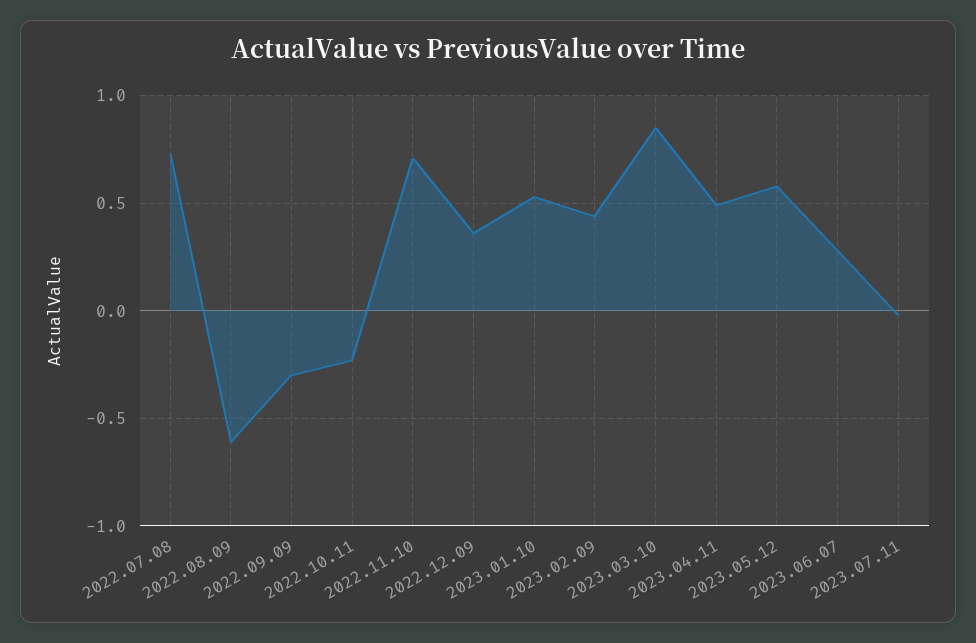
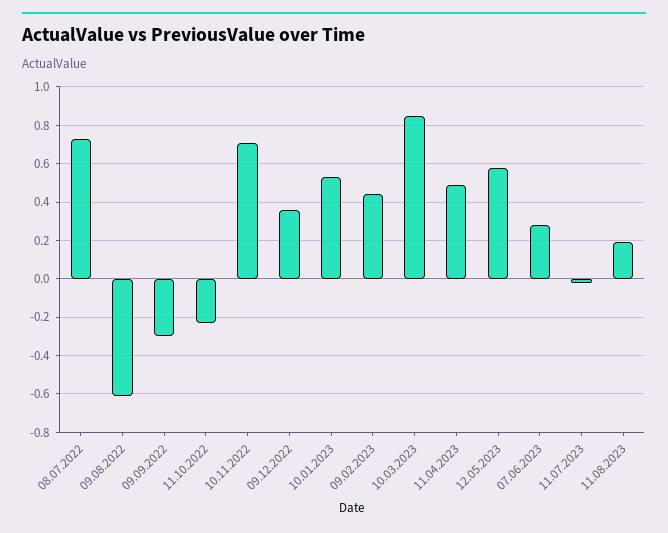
11.08.2023: none -> 0.2

